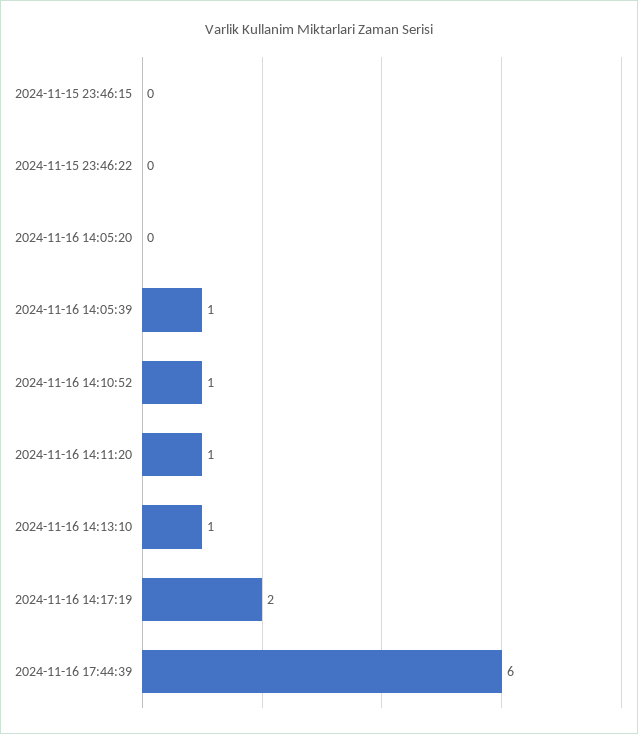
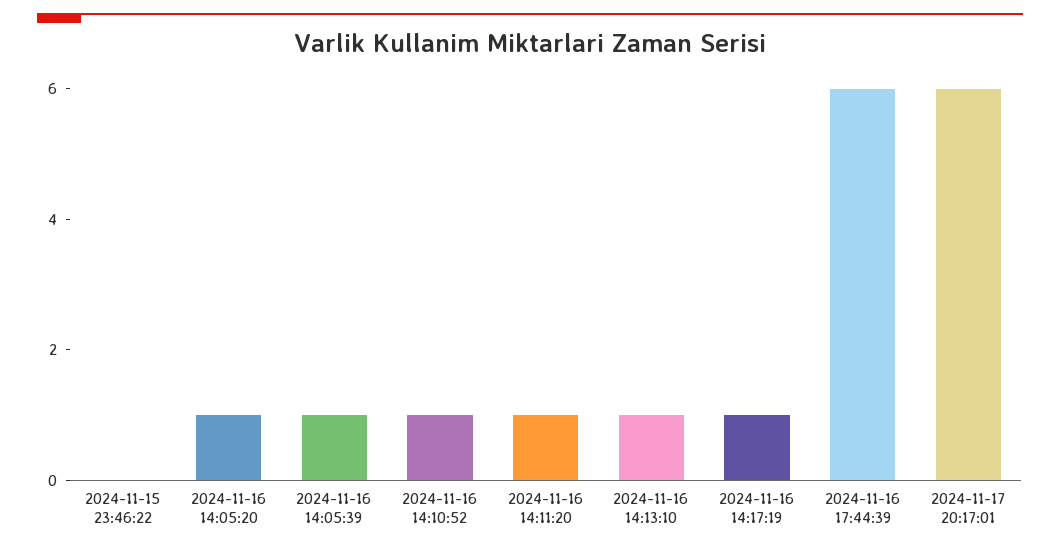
2024-11-15 23:46:15: 0 -> none
2024-11-16 14:05:20: 0 -> 1
2024-11-16 14:17:19: 2 -> 1
2024-11-17 20:17:01: none -> 6

